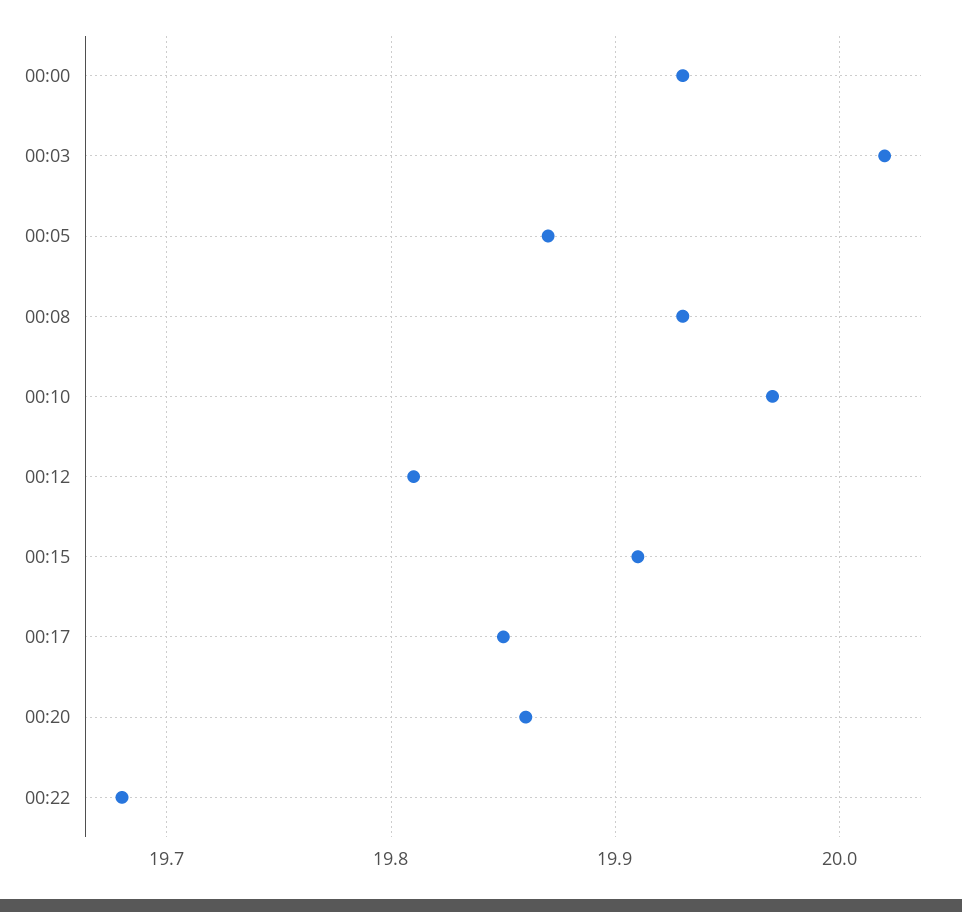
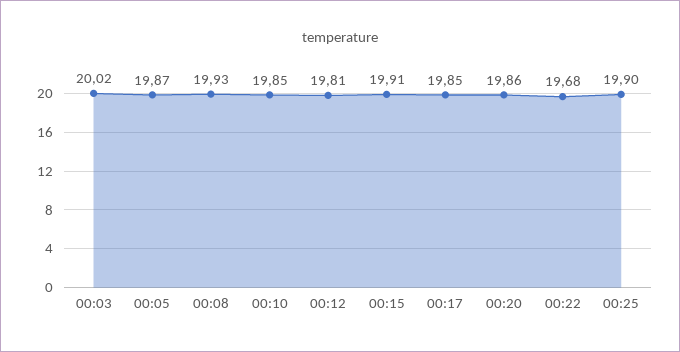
00:00: 19.93 -> none
00:10: 19.97 -> 19.85
00:25: none -> 19.9

